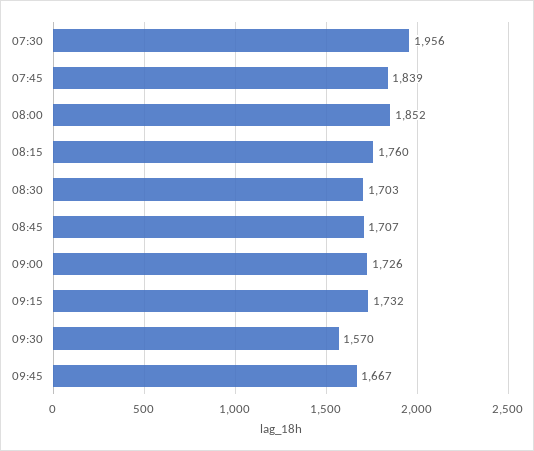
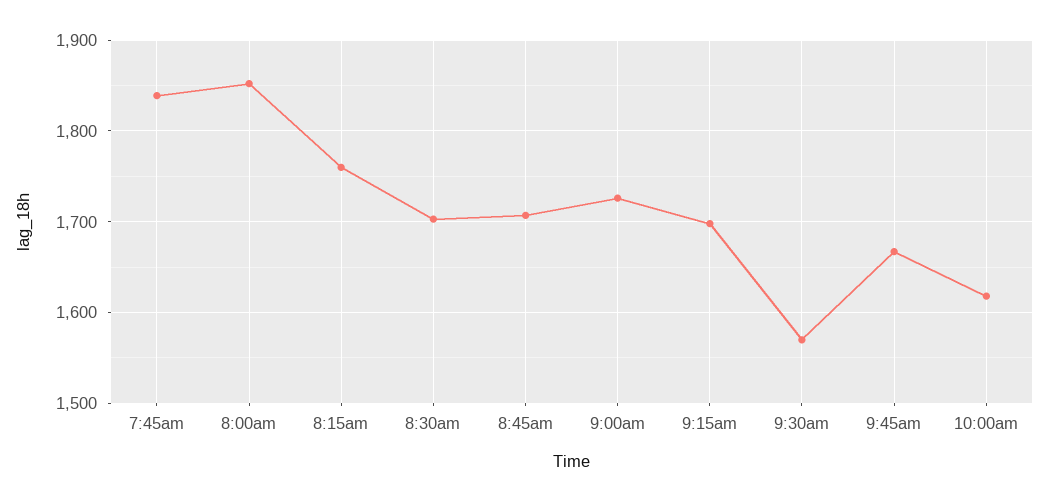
07:30: 1956 -> none
09:15: 1732 -> 1700
10:00am: none -> 1620

